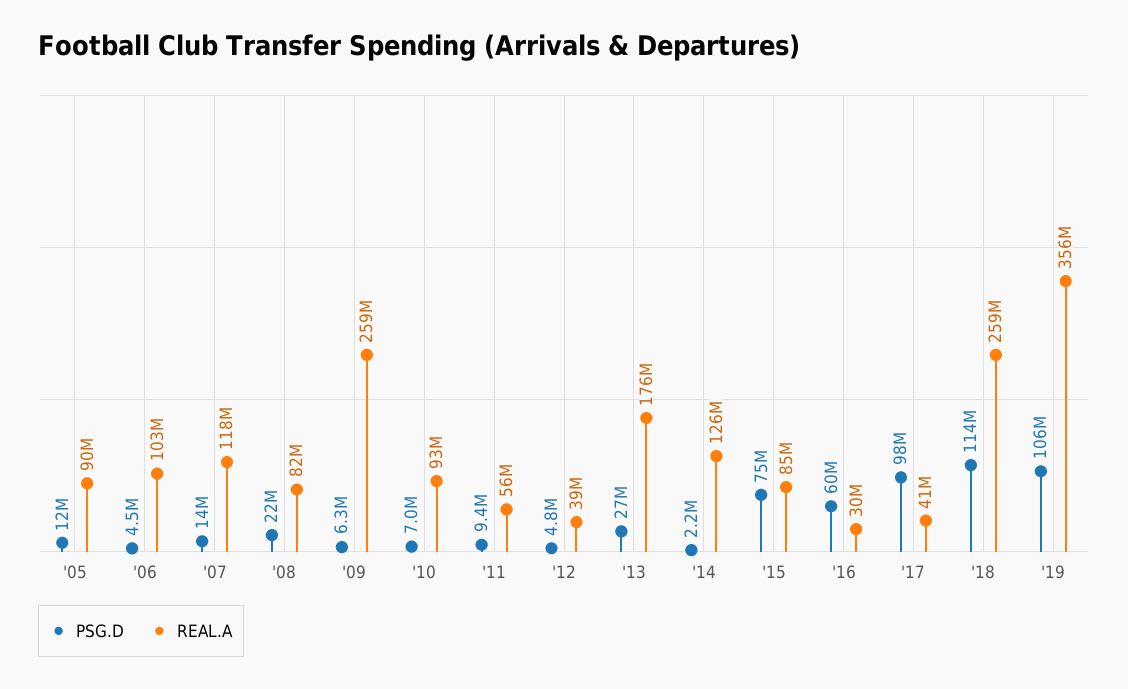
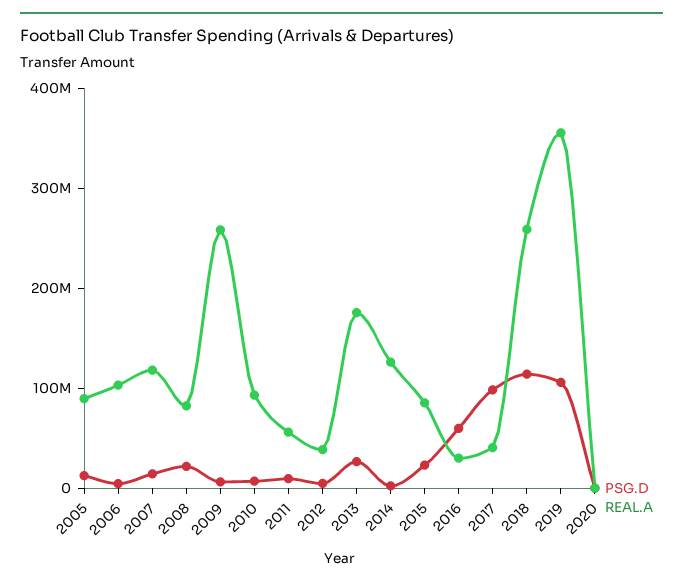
PSG.D, '15: 75000000 -> 20000000
PSG.D, 2020: none -> 0
REAL.A, 2020: none -> 0

